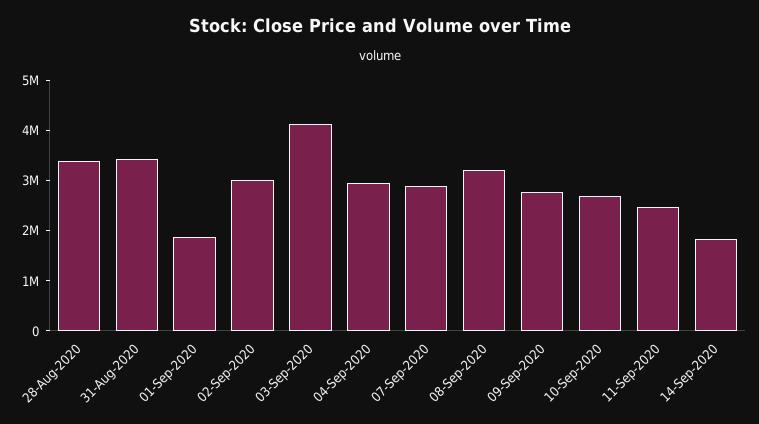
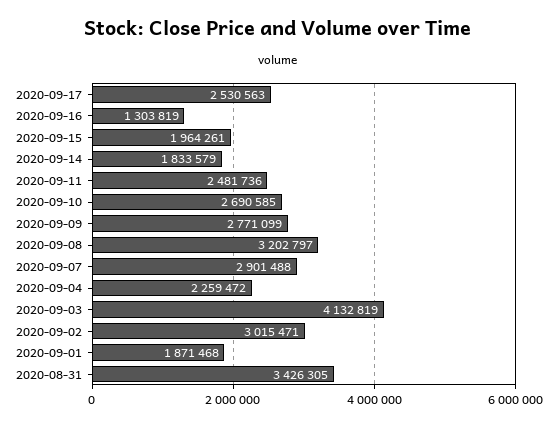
28-Aug-2020: 3400000 -> none
04-Sep-2020: 3000000 -> 2259472
2020-09-17: none -> 2530563
2020-09-16: none -> 1303819
2020-09-15: none -> 1964261

